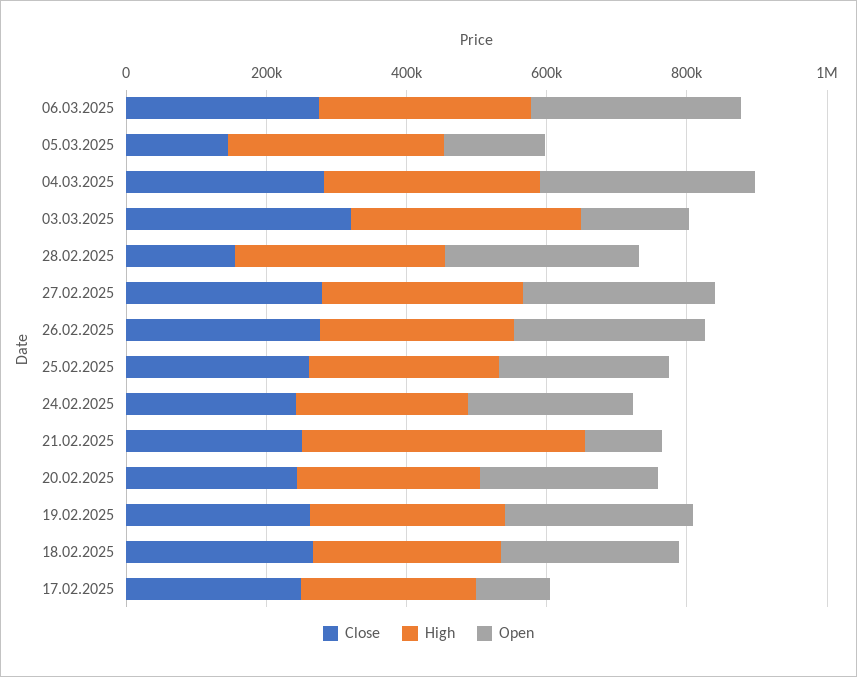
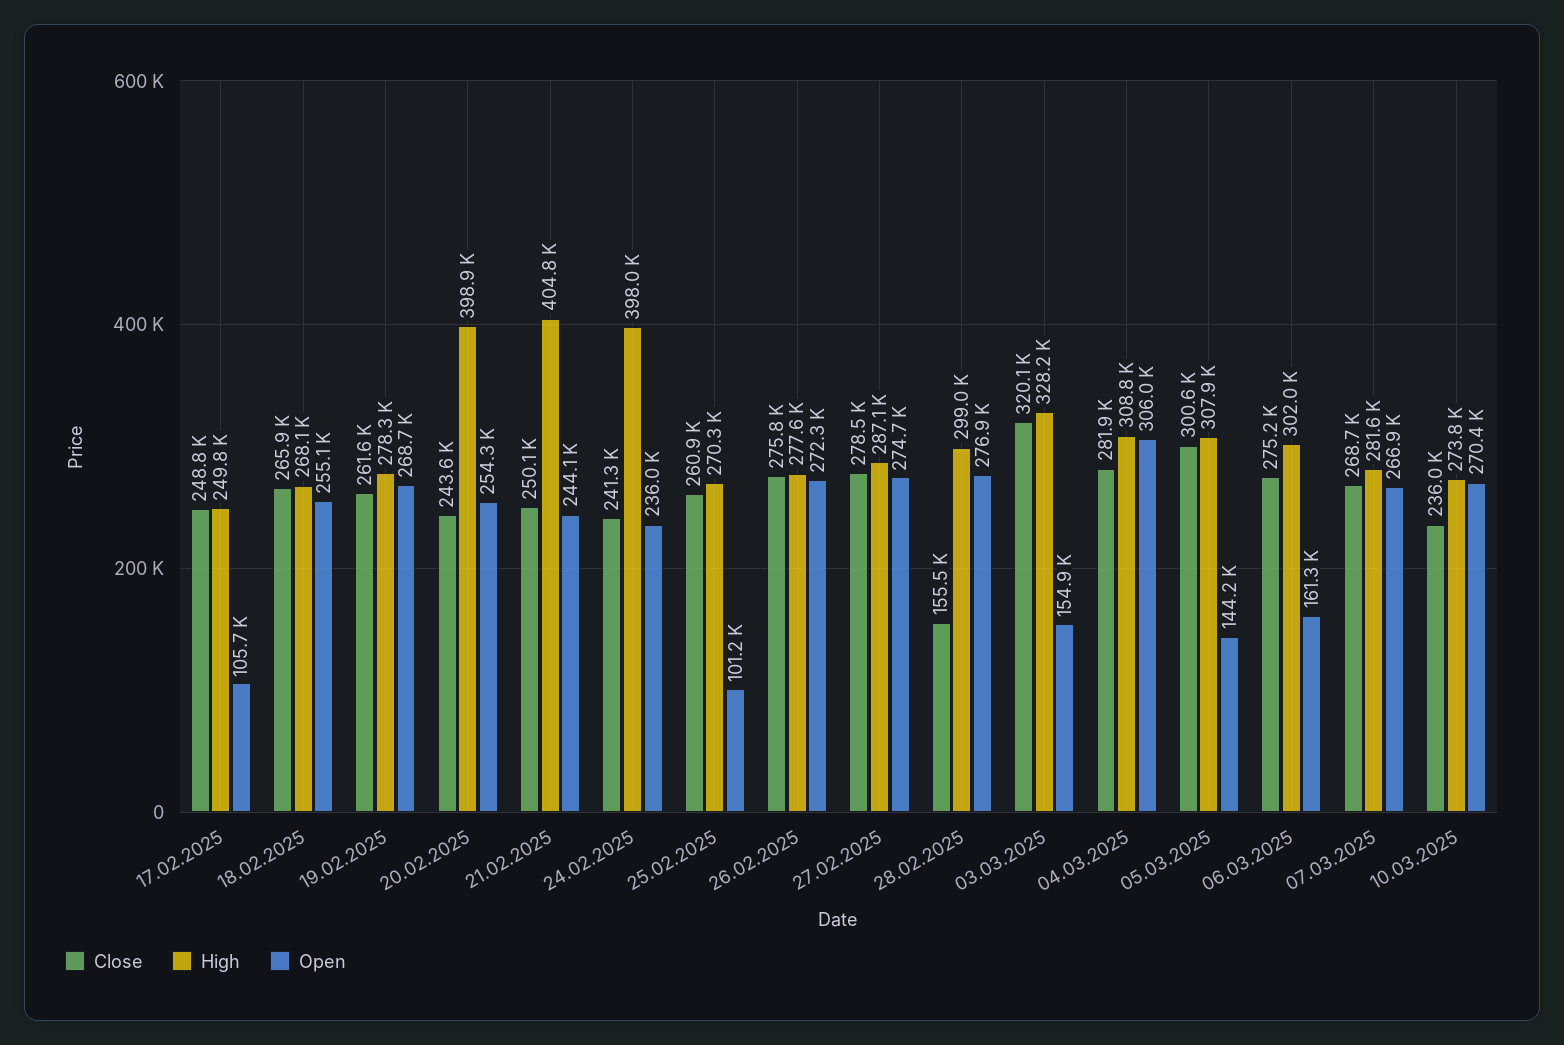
Open, 06.03.2025: 300000 -> 161300
Close, 05.03.2025: 150000 -> 300600
Open, 25.02.2025: 250000 -> 101200
High, 24.02.2025: 250000 -> 398000
Open, 21.02.2025: 100000 -> 244100
High, 20.02.2025: 250000 -> 398900
Close, 07.03.2025: none -> 268700
High, 07.03.2025: none -> 281600
Open, 07.03.2025: none -> 266900
Close, 10.03.2025: none -> 236000
High, 10.03.2025: none -> 273800
Open, 10.03.2025: none -> 270400

